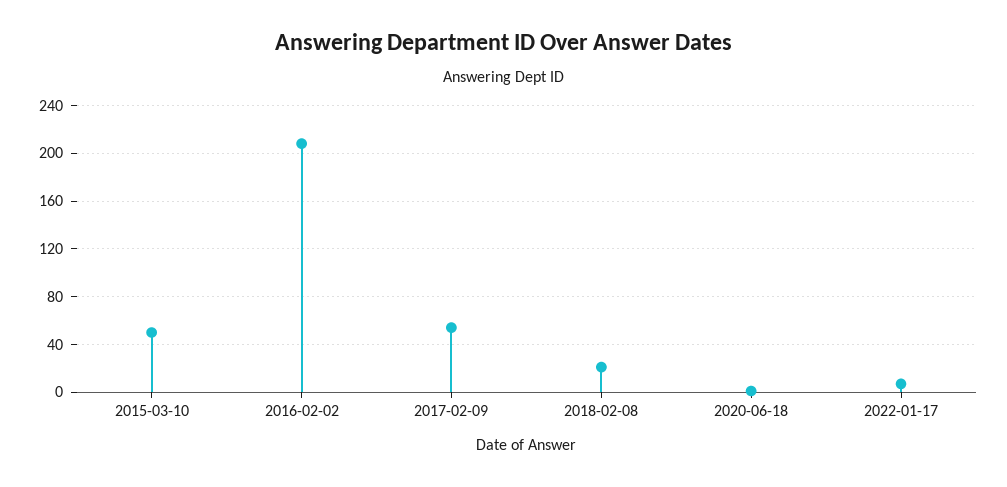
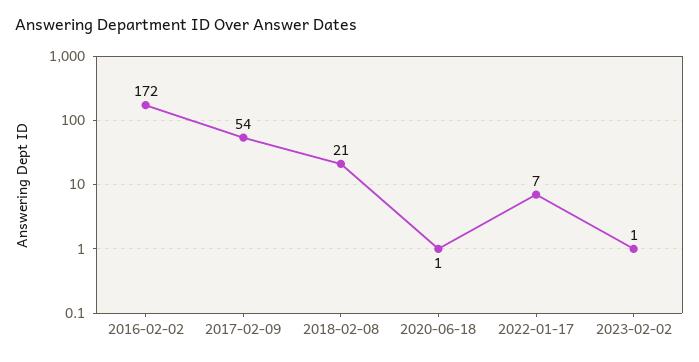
2015-03-10: 50 -> none
2016-02-02: 210 -> 172
2023-02-02: none -> 1

